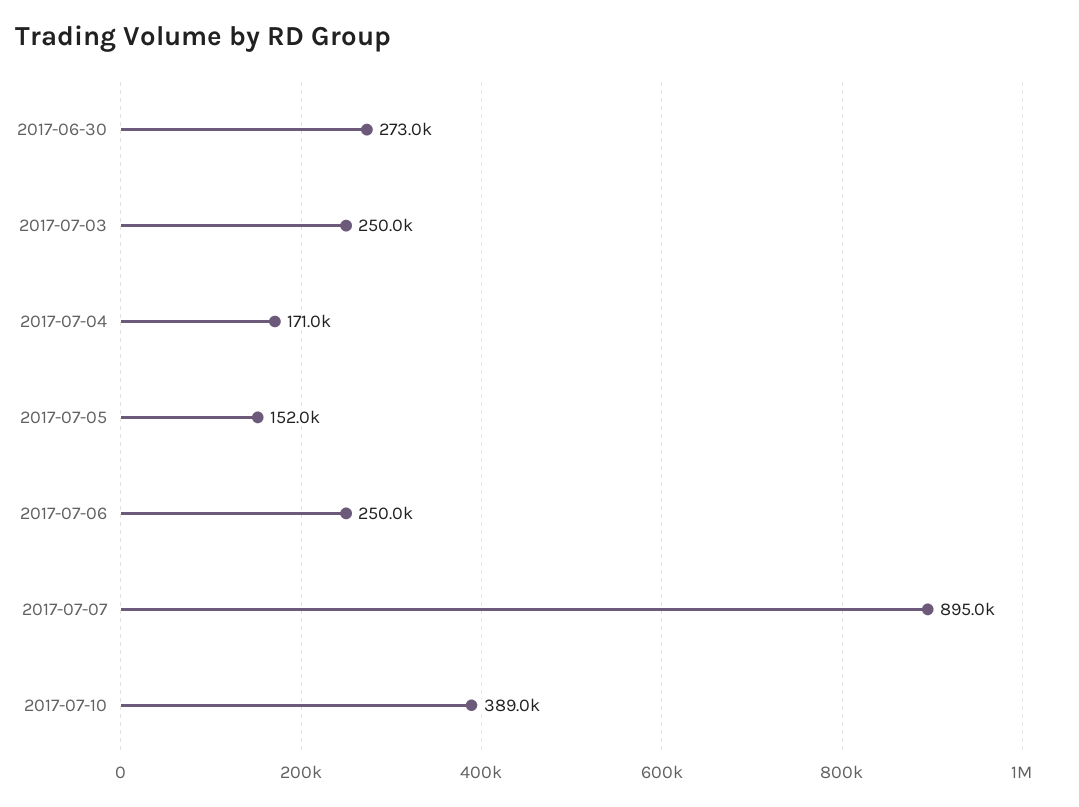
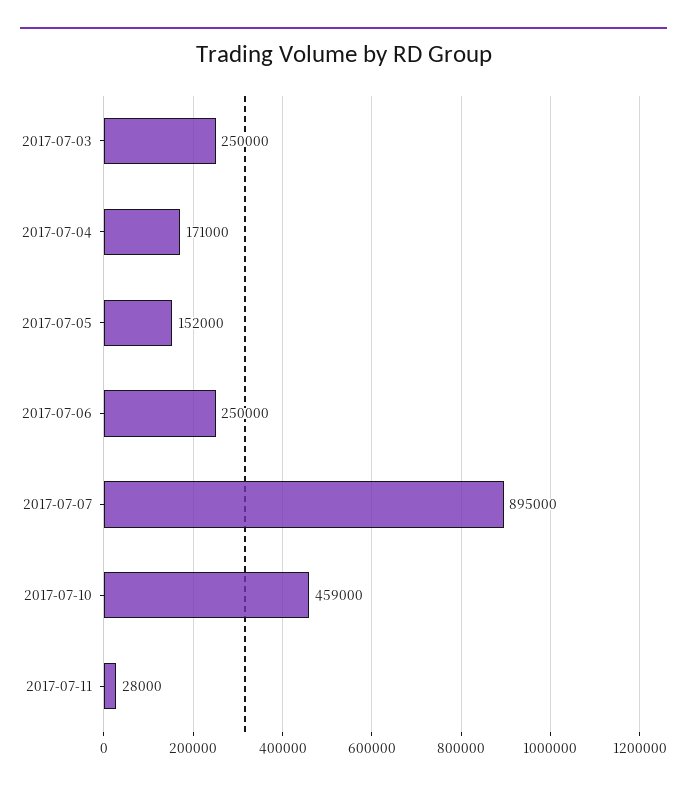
2017-06-30: 273000 -> none
2017-07-10: 389000 -> 459000
2017-07-11: none -> 28000

